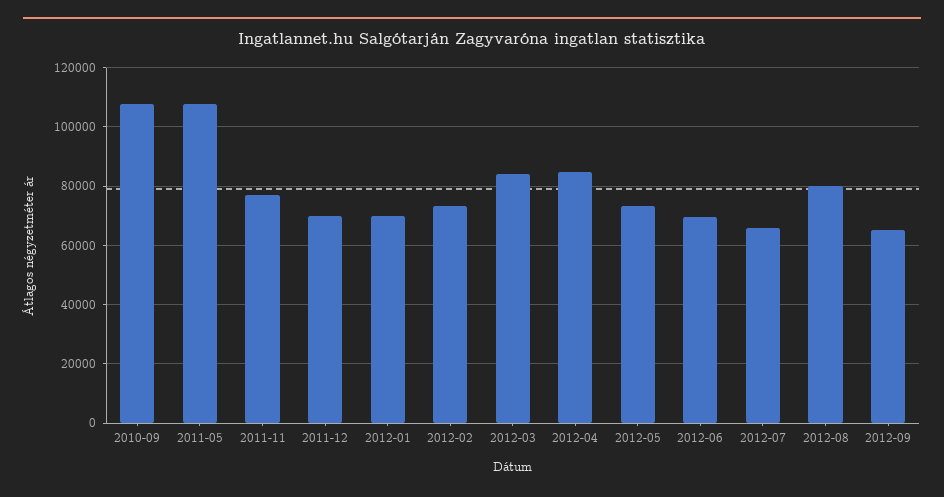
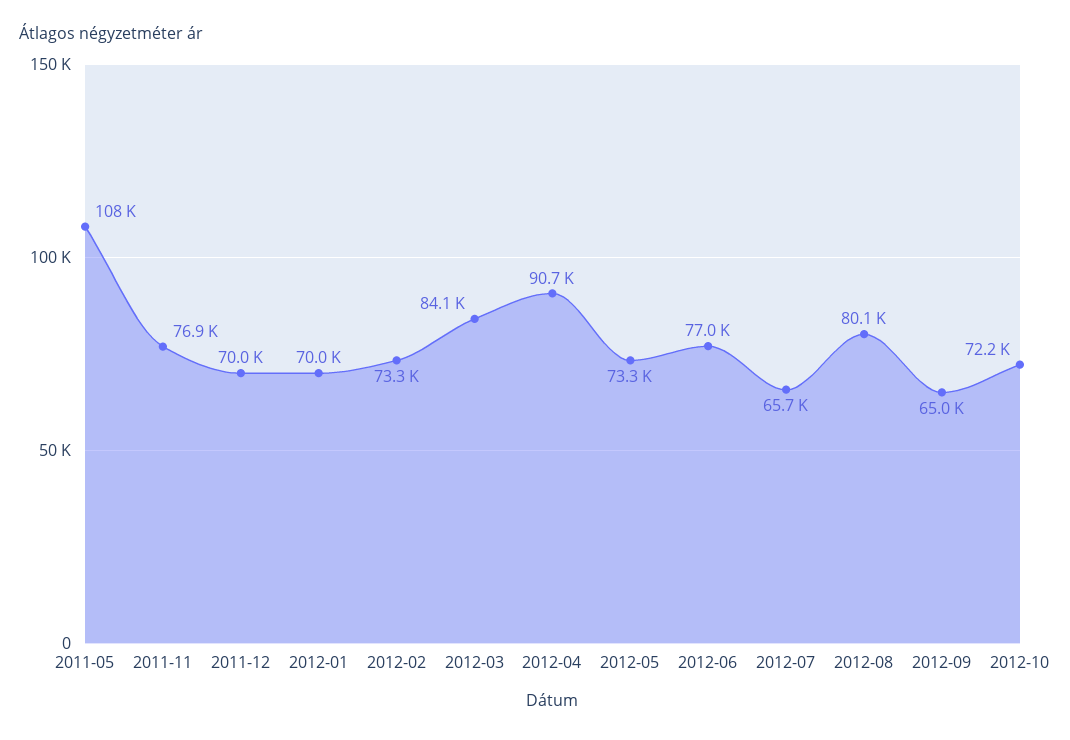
2010-09: 107500 -> none
2012-04: 85000 -> 90700
2012-06: 70000 -> 77000
2012-10: none -> 72200

